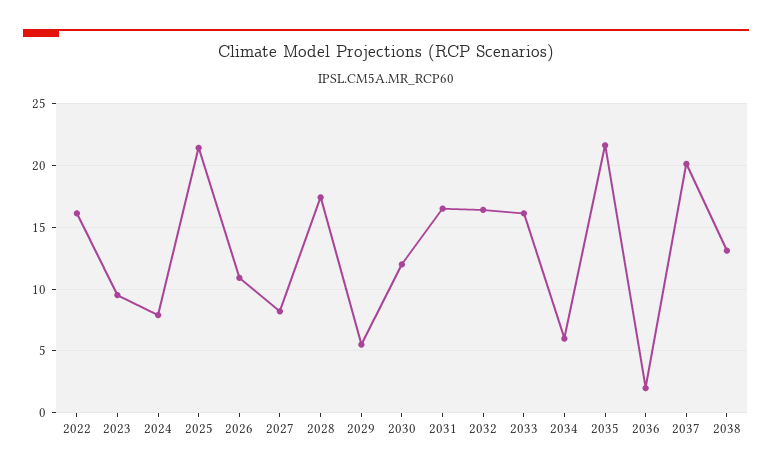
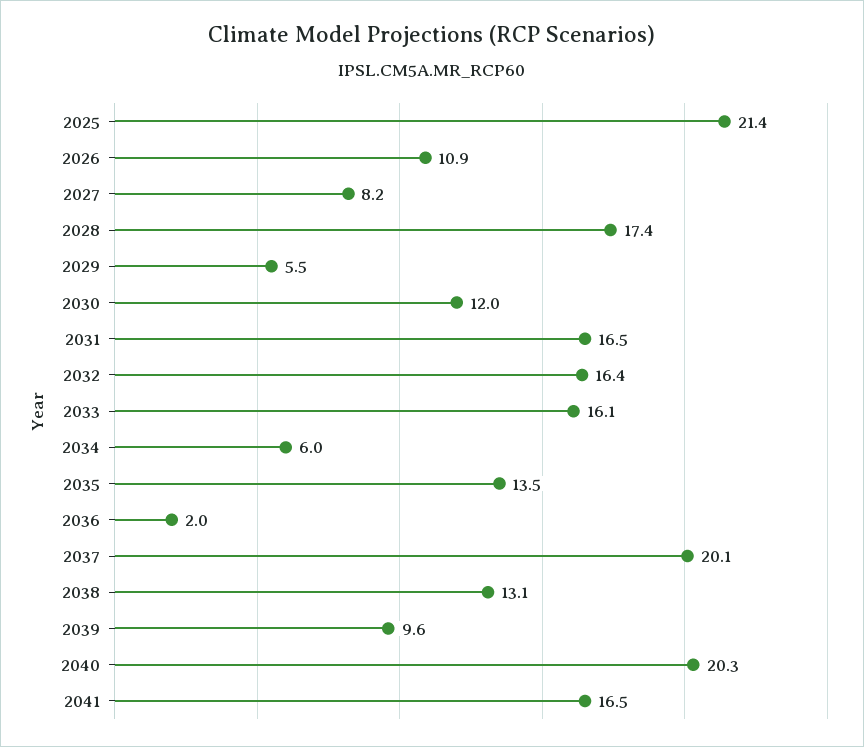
2022: 16 -> none
2023: 9.5 -> none
2024: 8 -> none
2035: 21.5 -> 13.5
2039: none -> 9.6
2040: none -> 20.3
2041: none -> 16.5

